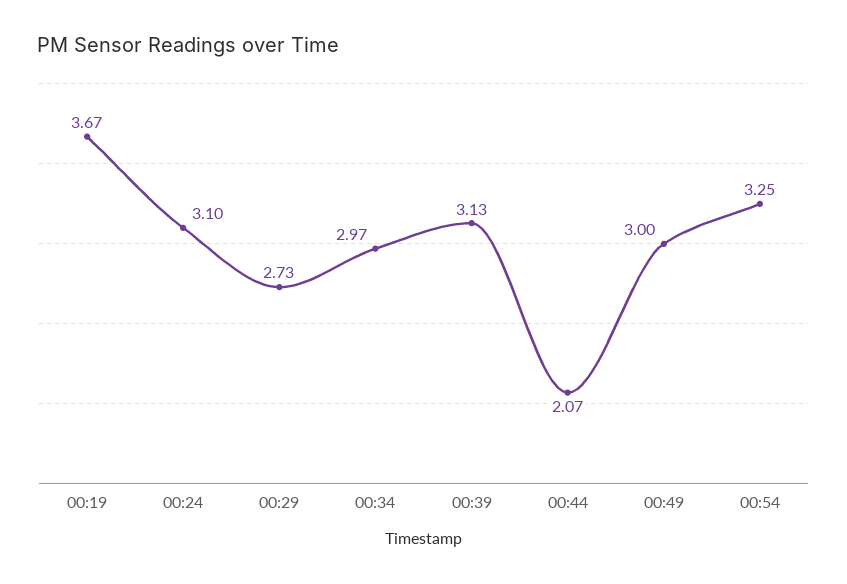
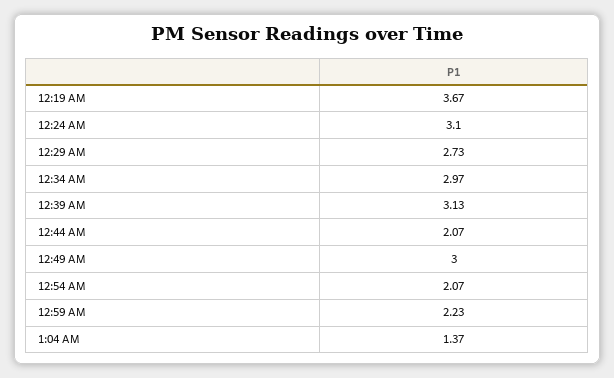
00:54: 3.25 -> 2.07
12:59 AM: none -> 2.23
1:04 AM: none -> 1.37

